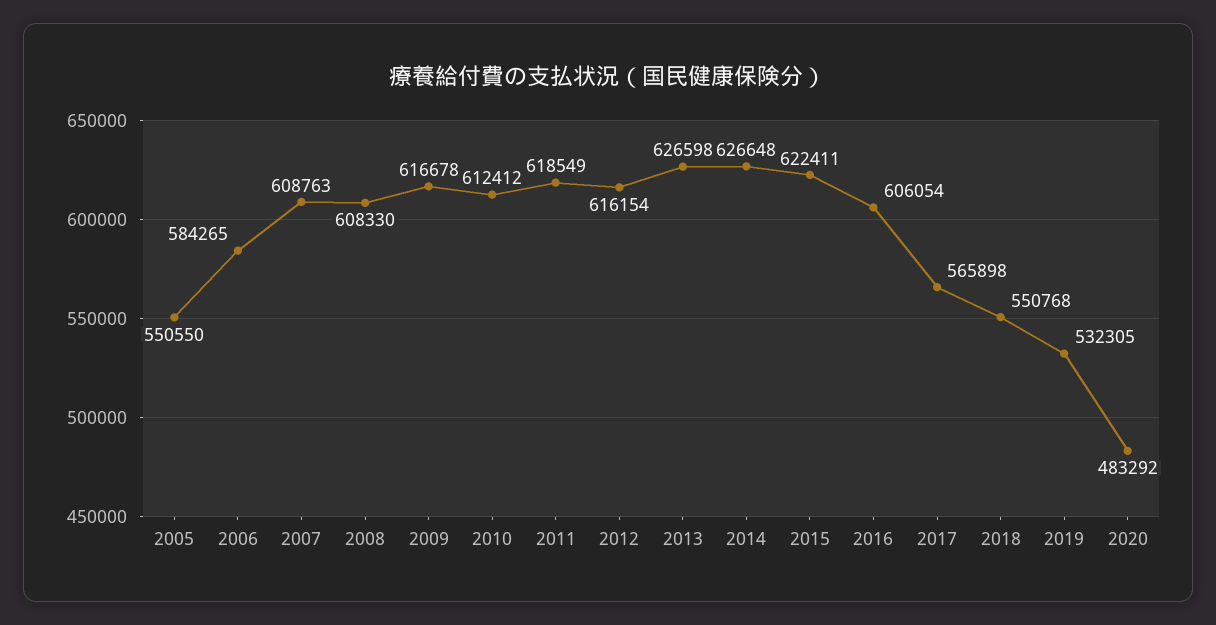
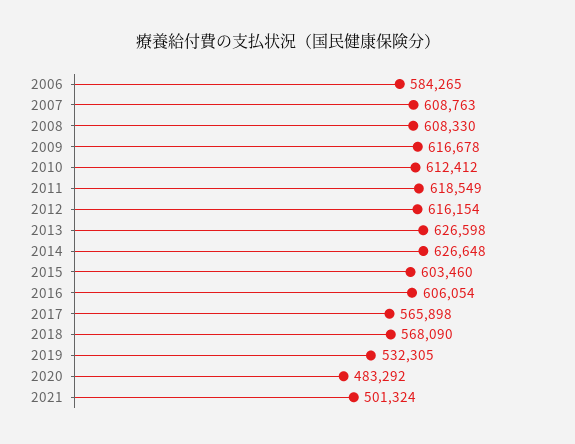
2005: 550550 -> none
2015: 622411 -> 603460
2018: 550768 -> 568090
2021: none -> 501324

